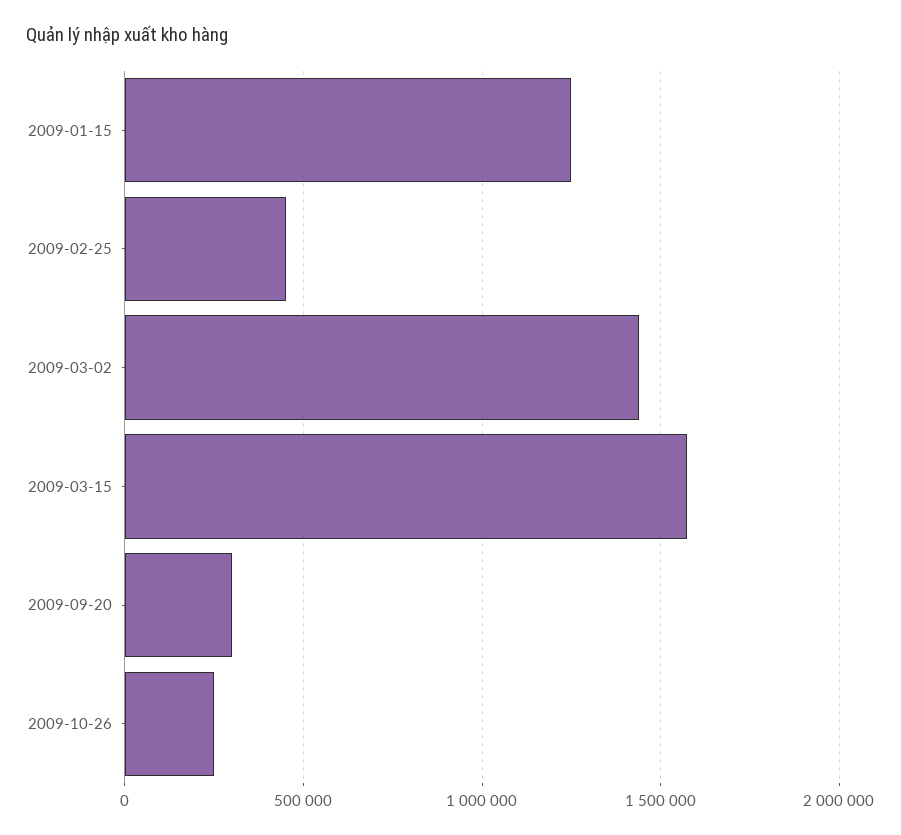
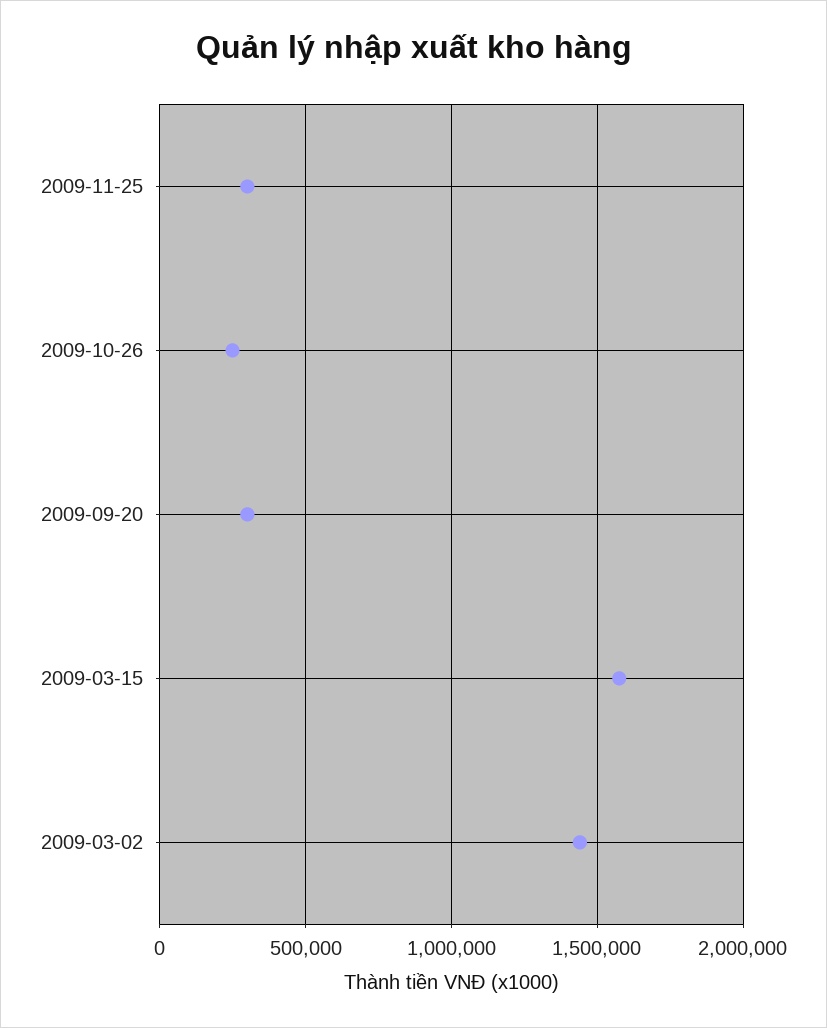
2009-01-15: 1250000 -> none
2009-02-25: 450000 -> none
2009-11-25: none -> 300000

